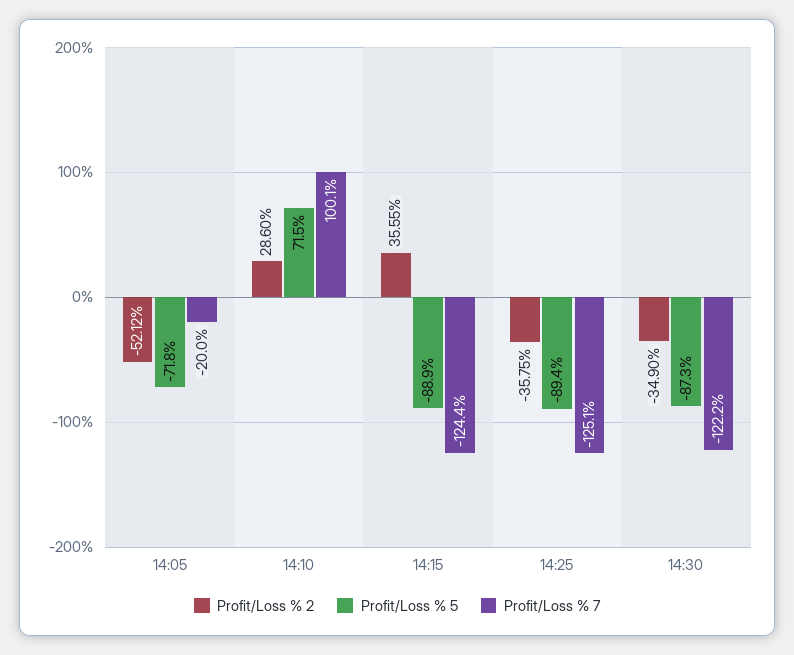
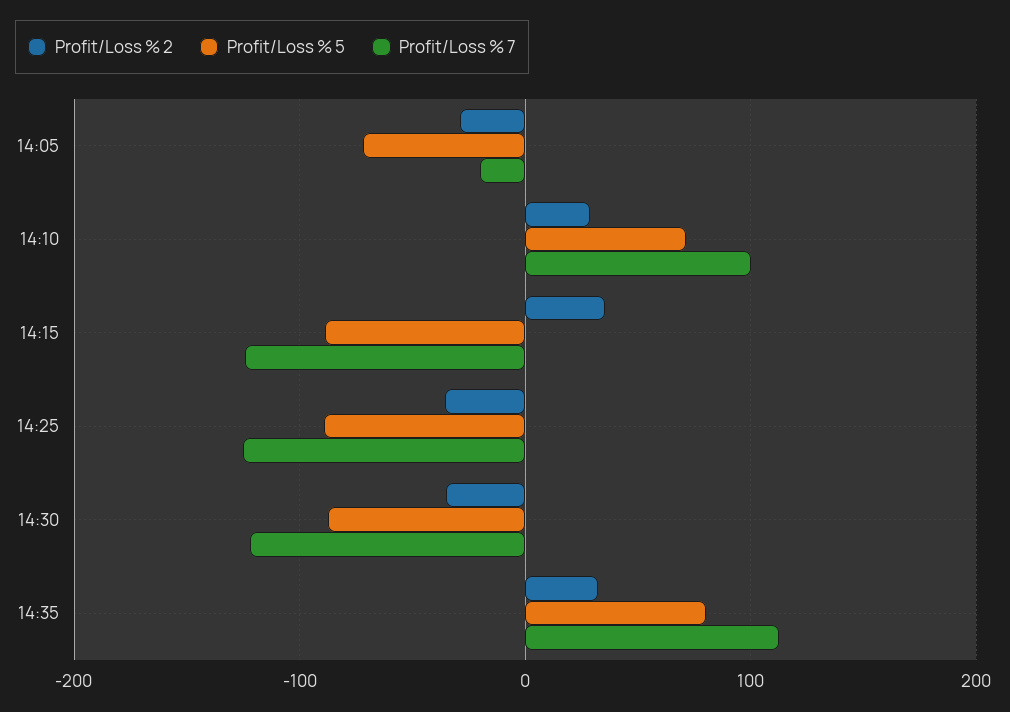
Profit/Loss % 2, 14:05: -52.12 -> -30
Profit/Loss % 2, 14:35: none -> 30
Profit/Loss % 5, 14:35: none -> 80
Profit/Loss % 7, 14:35: none -> 110

